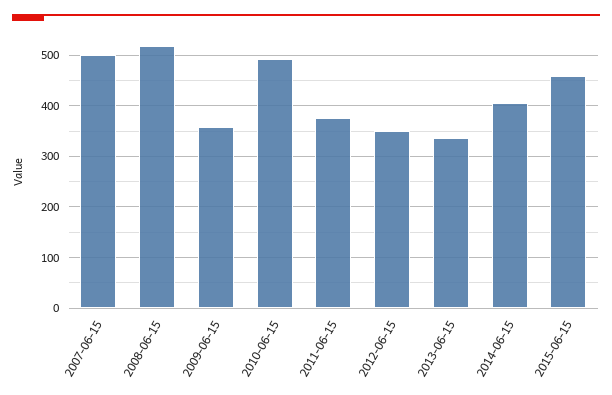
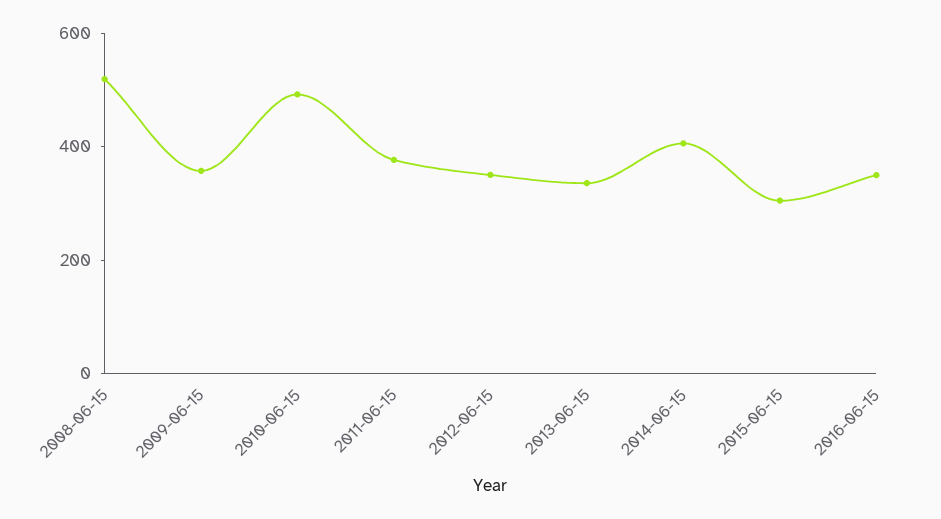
2007-06-15: 500 -> none
2015-06-15: 460 -> 300
2016-06-15: none -> 350

